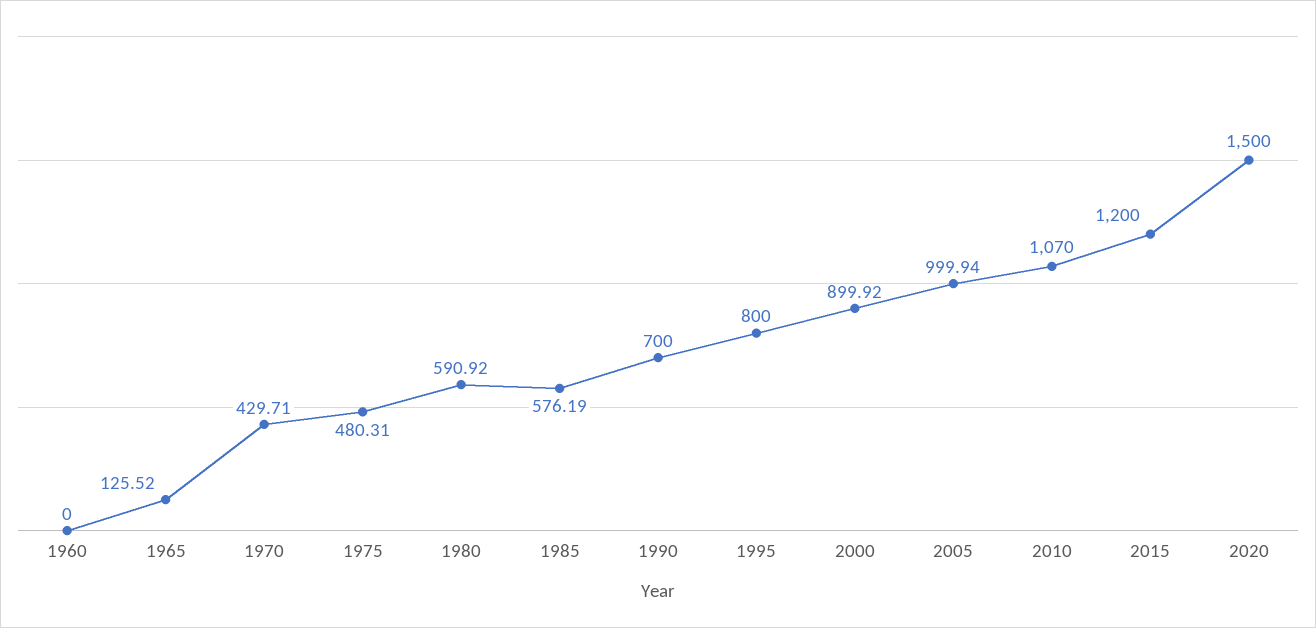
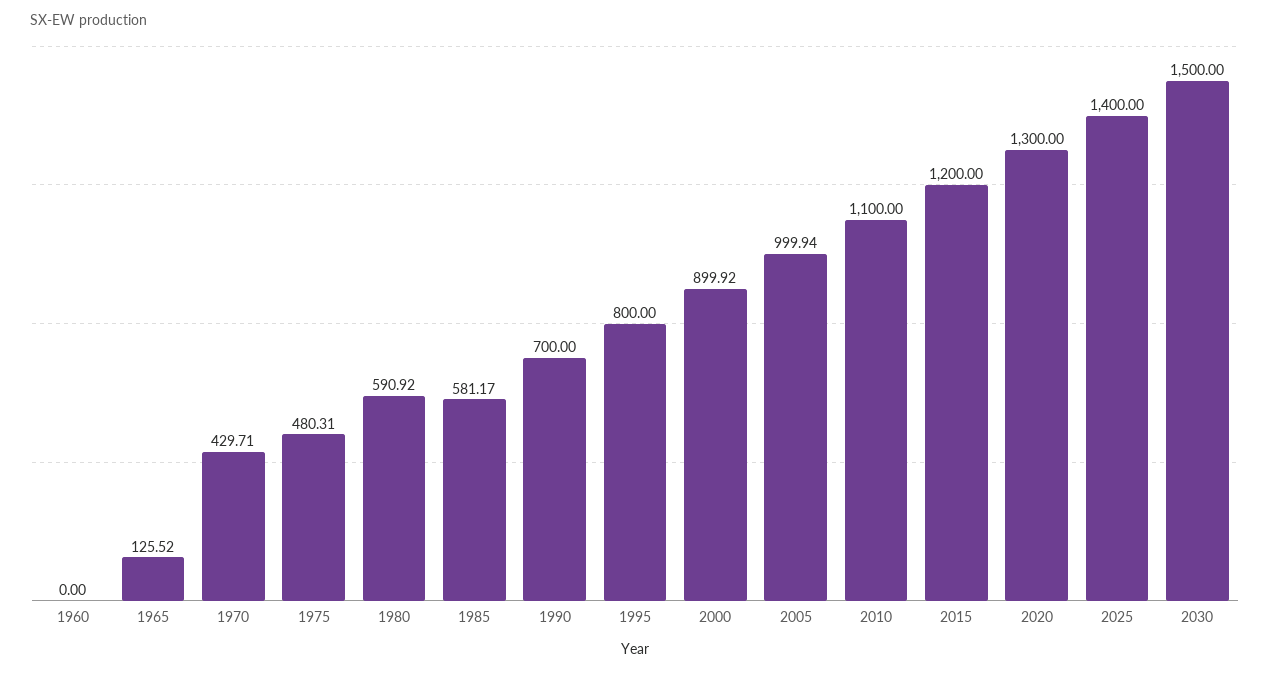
1985: 576.19 -> 581.17
2010: 1070 -> 1100
2020: 1500 -> 1300
2025: none -> 1400
2030: none -> 1500

